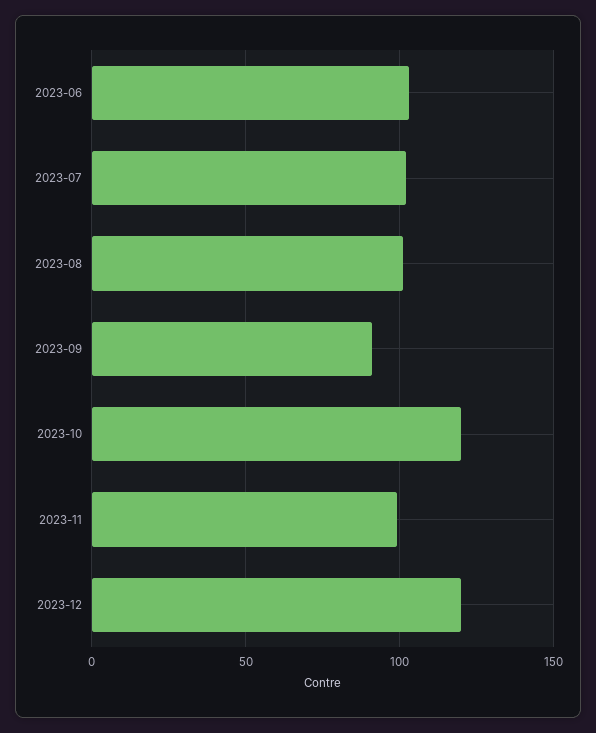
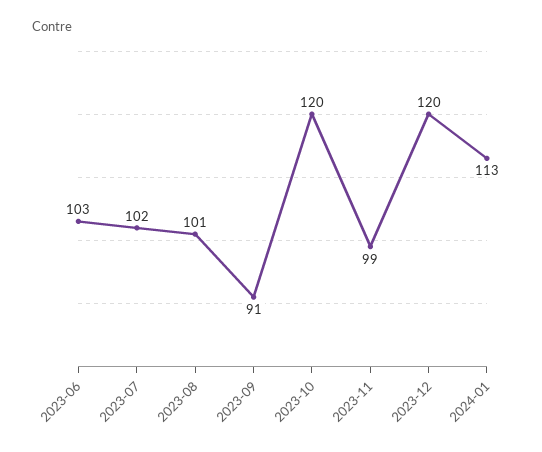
2024-01: none -> 113

